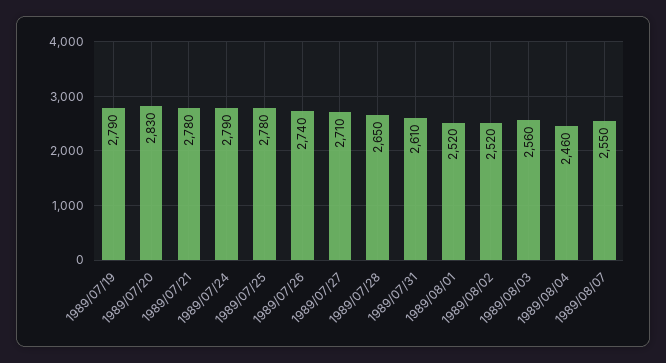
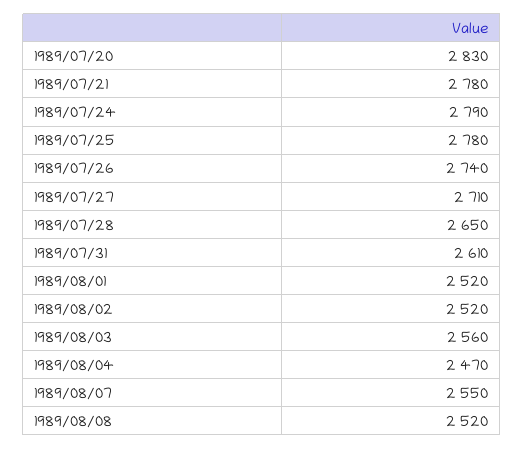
1989/07/19: 2790 -> none
1989/08/04: 2460 -> 2470
1989/08/08: none -> 2520

